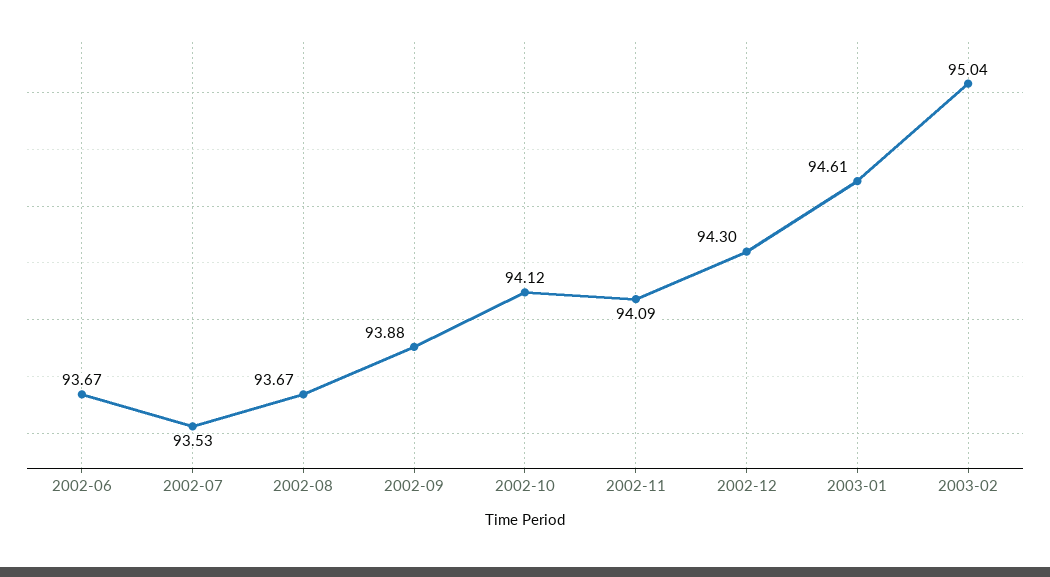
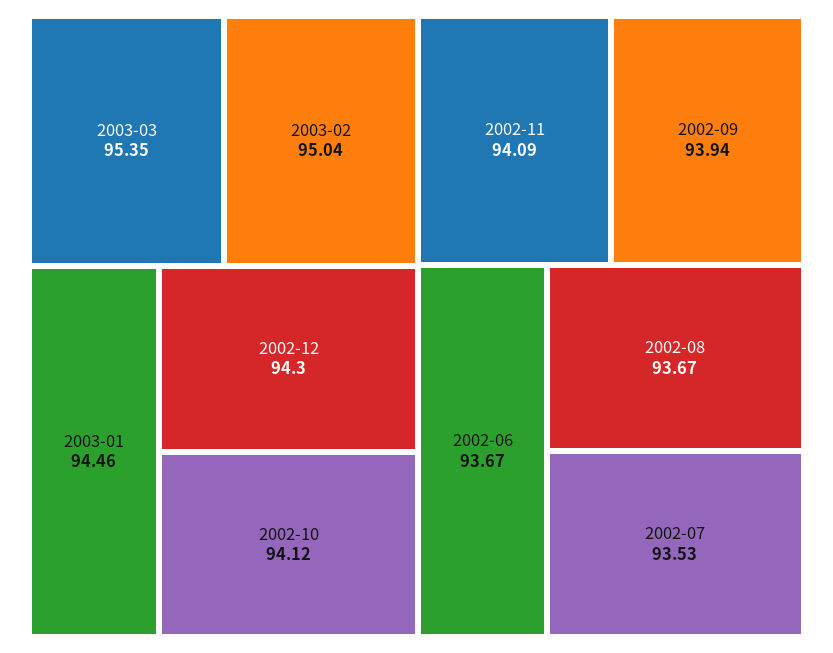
2002-09: 93.88 -> 93.94
2003-01: 94.61 -> 94.46
2003-03: none -> 95.35

